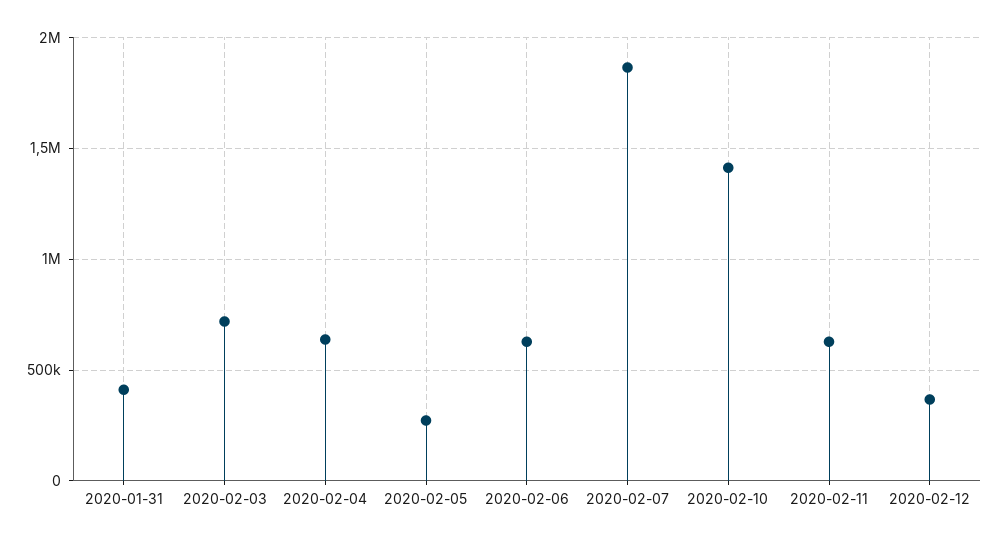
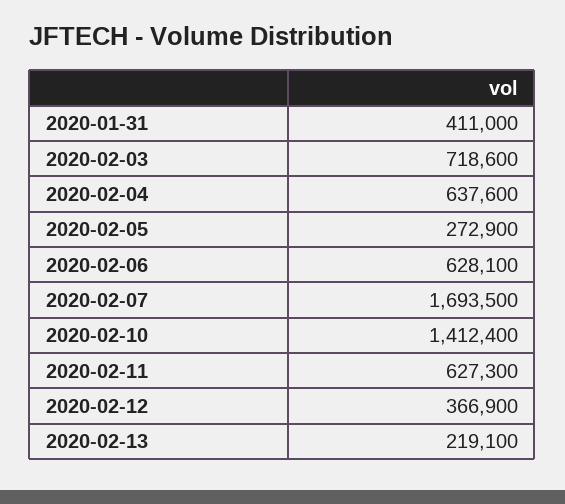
2020-02-07: 1850000 -> 1693500
2020-02-13: none -> 219100

